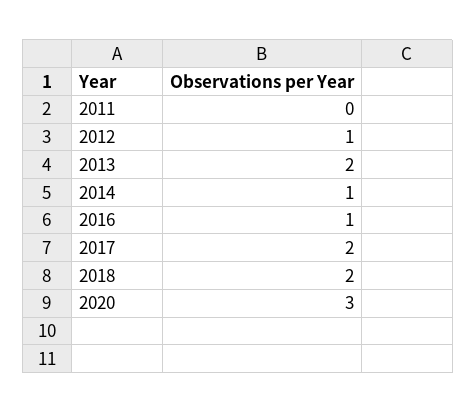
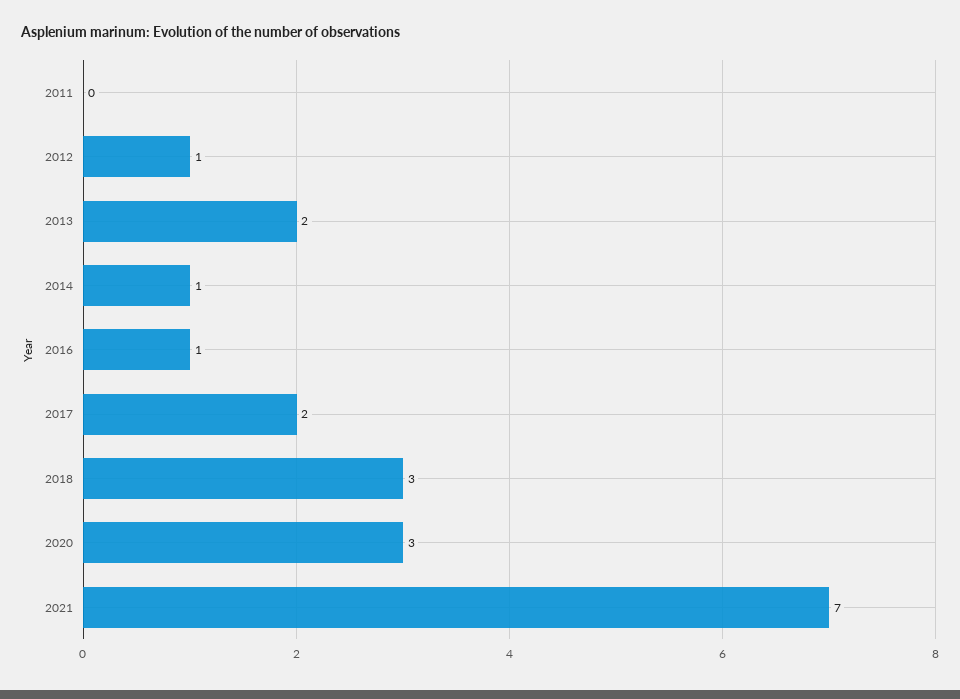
2018: 2 -> 3
2021: none -> 7

